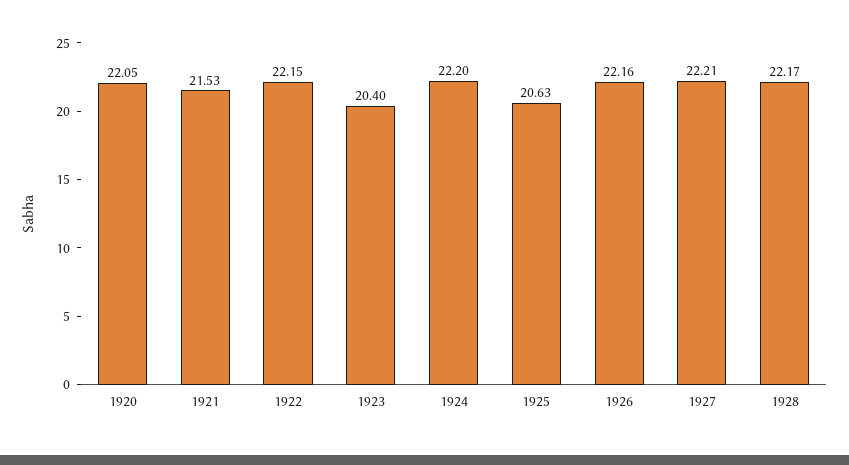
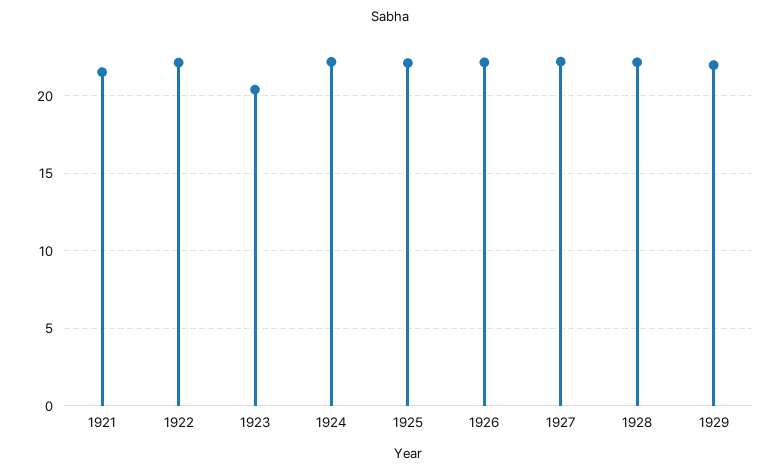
1920: 22.05 -> none
1925: 20.63 -> 22
1929: none -> 22

